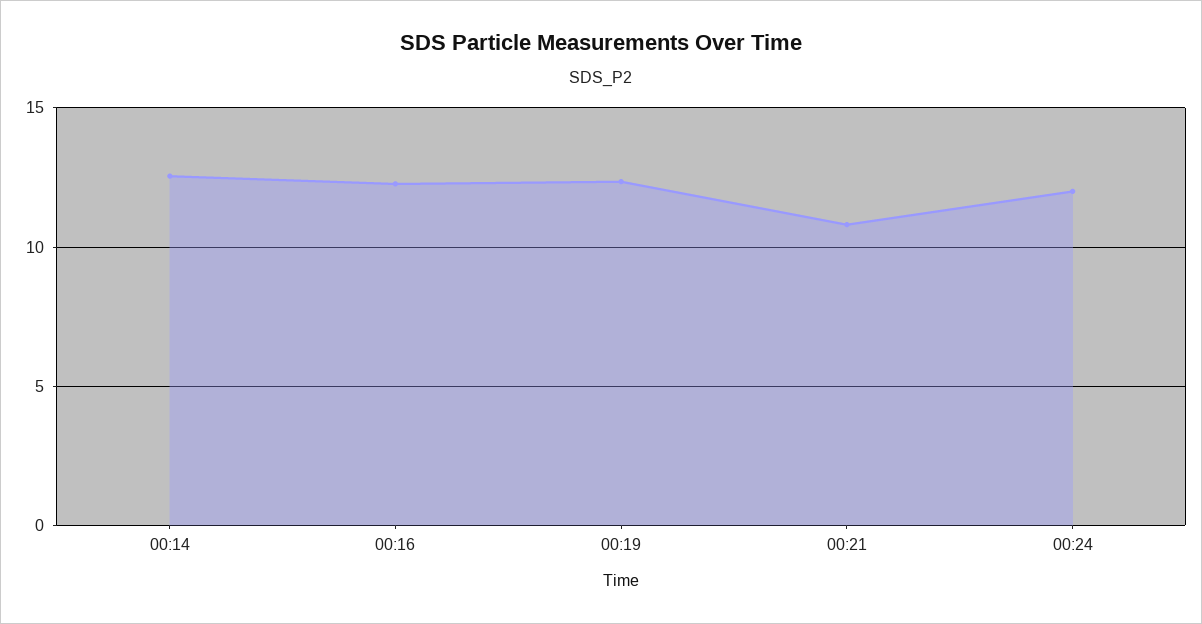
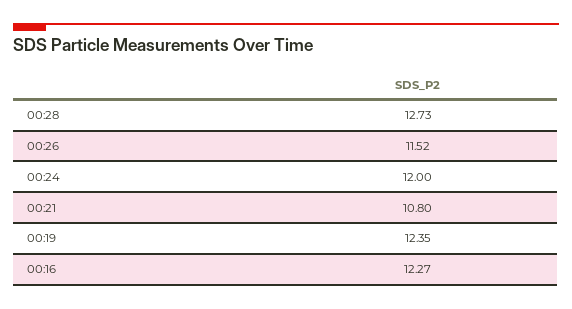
00:14: 12.5 -> none
00:28: none -> 12.73
00:26: none -> 11.52

